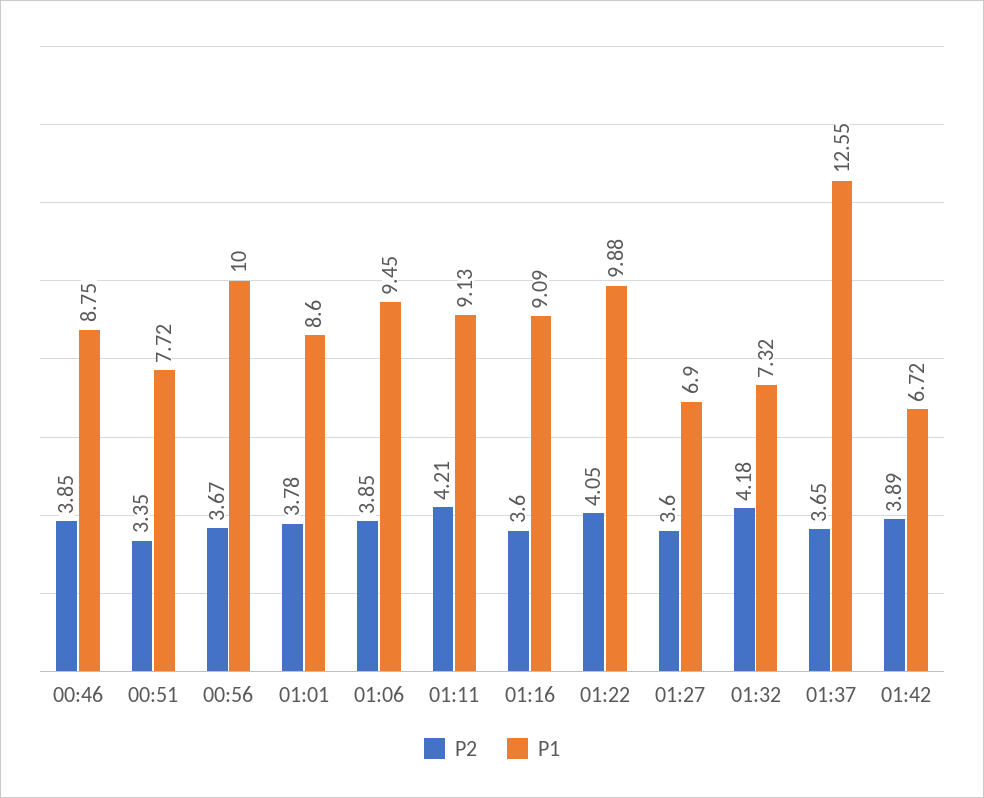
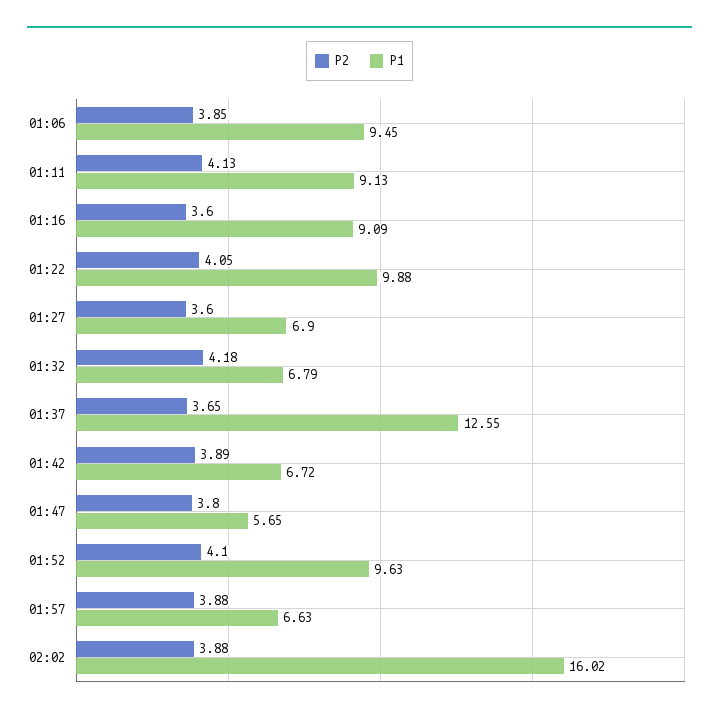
P2, 00:46: 3.85 -> none
P1, 00:46: 8.75 -> none
P2, 00:51: 3.35 -> none
P1, 00:51: 7.72 -> none
P2, 00:56: 3.67 -> none
P1, 00:56: 10 -> none
P2, 01:01: 3.78 -> none
P1, 01:01: 8.6 -> none
P2, 01:11: 4.21 -> 4.13
P1, 01:32: 7.32 -> 6.79
P2, 01:47: none -> 3.8
P1, 01:47: none -> 5.65
P2, 01:52: none -> 4.1
P1, 01:52: none -> 9.63
P2, 01:57: none -> 3.88
P1, 01:57: none -> 6.63
P2, 02:02: none -> 3.88
P1, 02:02: none -> 16.02

